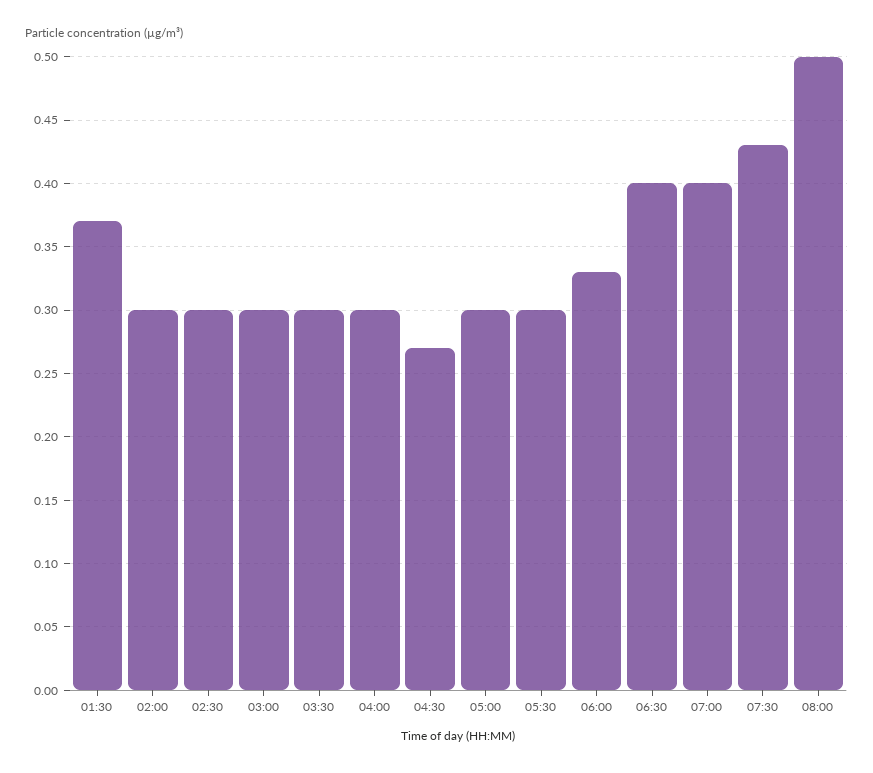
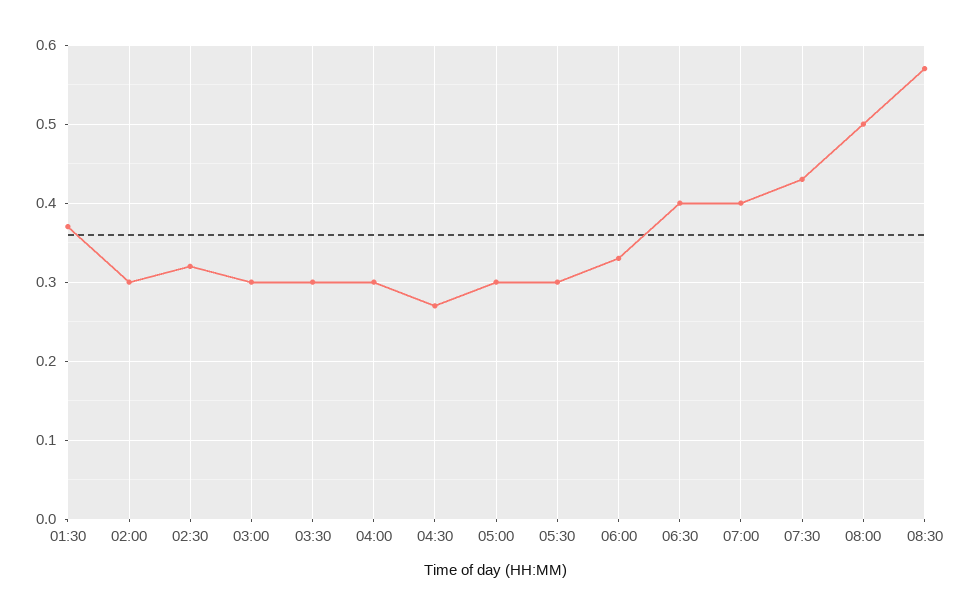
02:30: 0.3 -> 0.32
08:30: none -> 0.57

